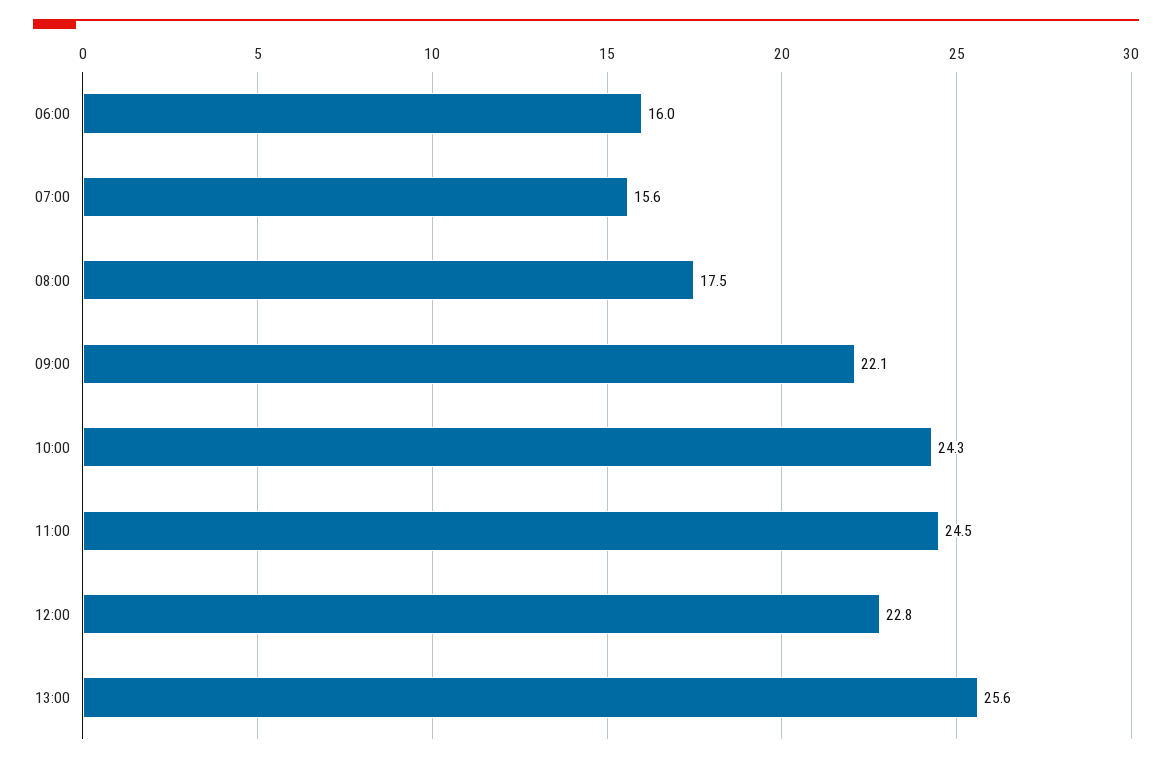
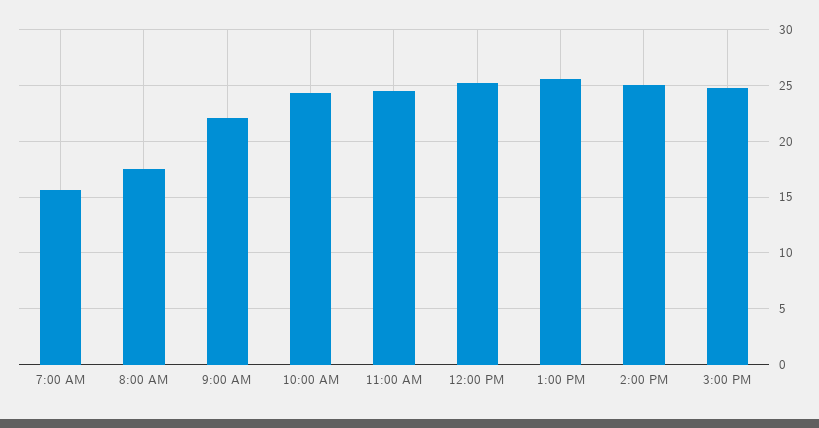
06:00: 16 -> none
12:00: 22.8 -> 25
2:00 PM: none -> 25
3:00 PM: none -> 25

